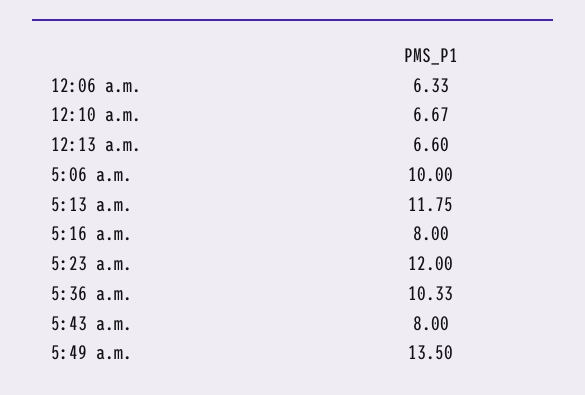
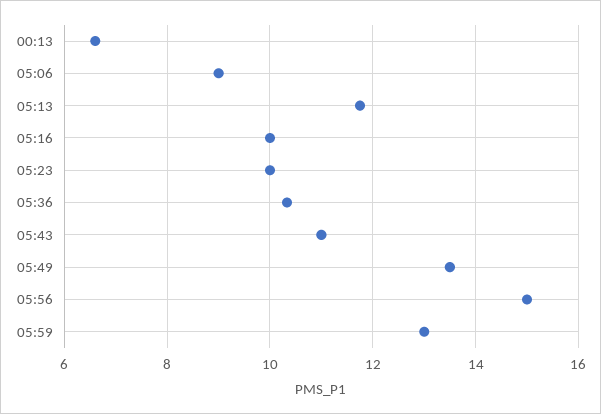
12:06 a.m.: 6.33 -> none
12:10 a.m.: 6.67 -> none
5:06 a.m.: 10 -> 9
5:16 a.m.: 8 -> 10
5:23 a.m.: 12 -> 10
5:43 a.m.: 8 -> 11
05:56: none -> 15
05:59: none -> 13

